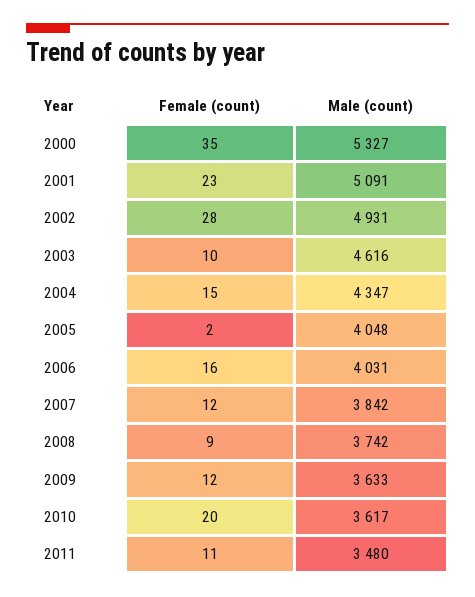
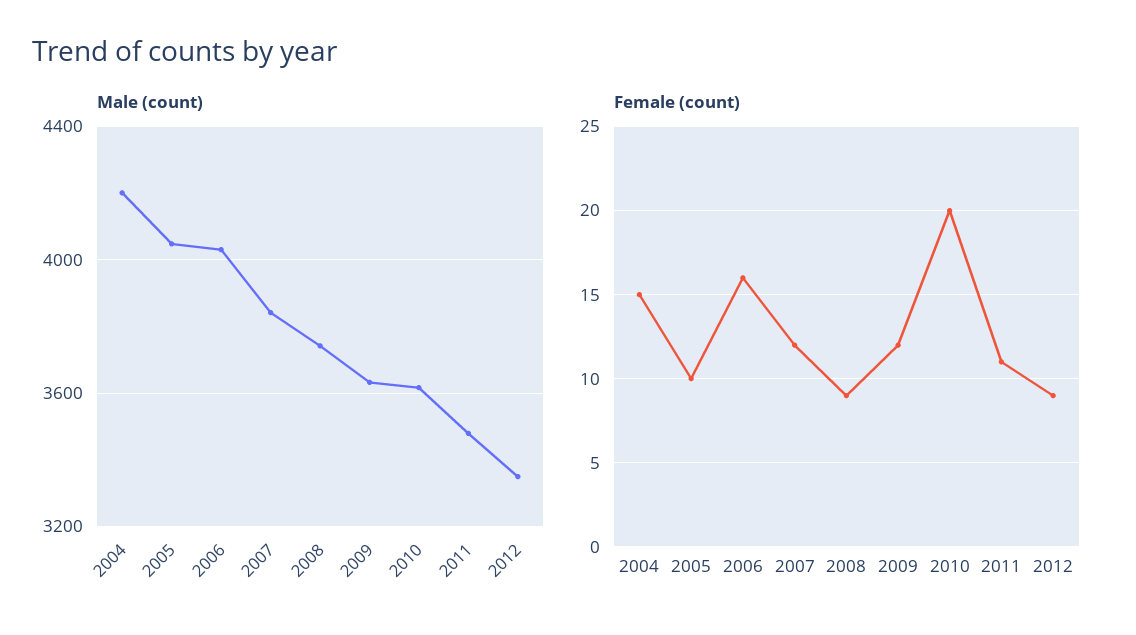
Female (count), 2000: 35 -> none
Male (count), 2000: 5327 -> none
Female (count), 2001: 23 -> none
Male (count), 2001: 5091 -> none
Female (count), 2002: 28 -> none
Male (count), 2002: 4931 -> none
Female (count), 2003: 10 -> none
Male (count), 2003: 4616 -> none
Male (count), 2004: 4347 -> 4200
Female (count), 2005: 2 -> 10
Male (count), 2012: none -> 3350
Female (count), 2012: none -> 9

